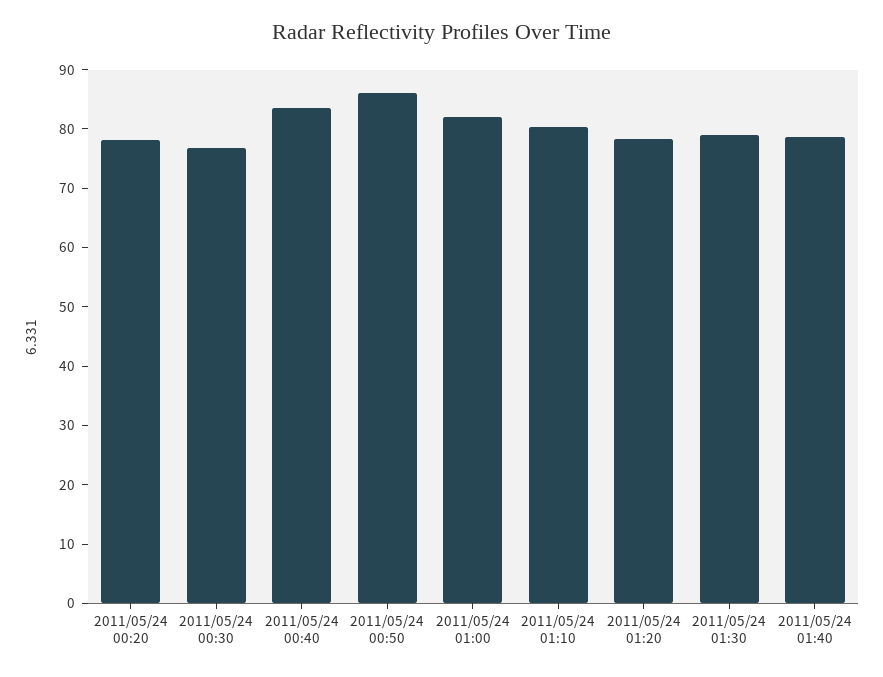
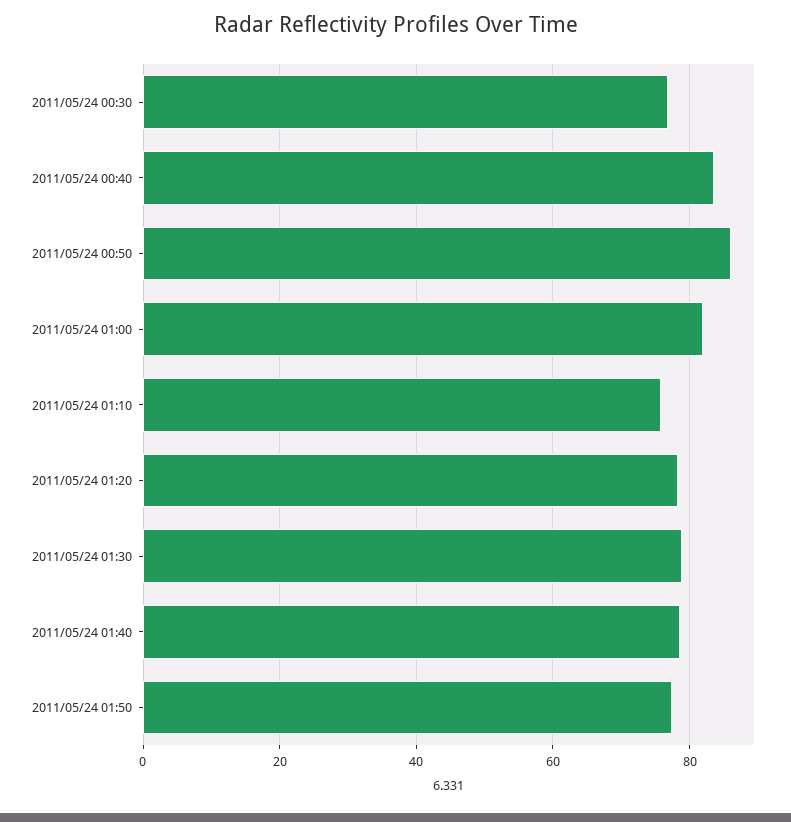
2011/05/24 00:20: 78 -> none
2011/05/24 01:10: 80 -> 76
2011/05/24 01:50: none -> 78

